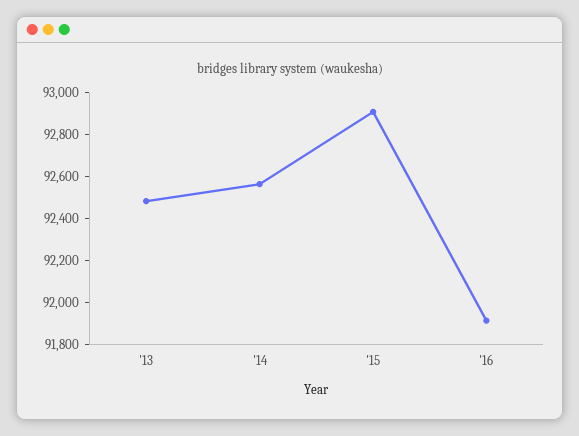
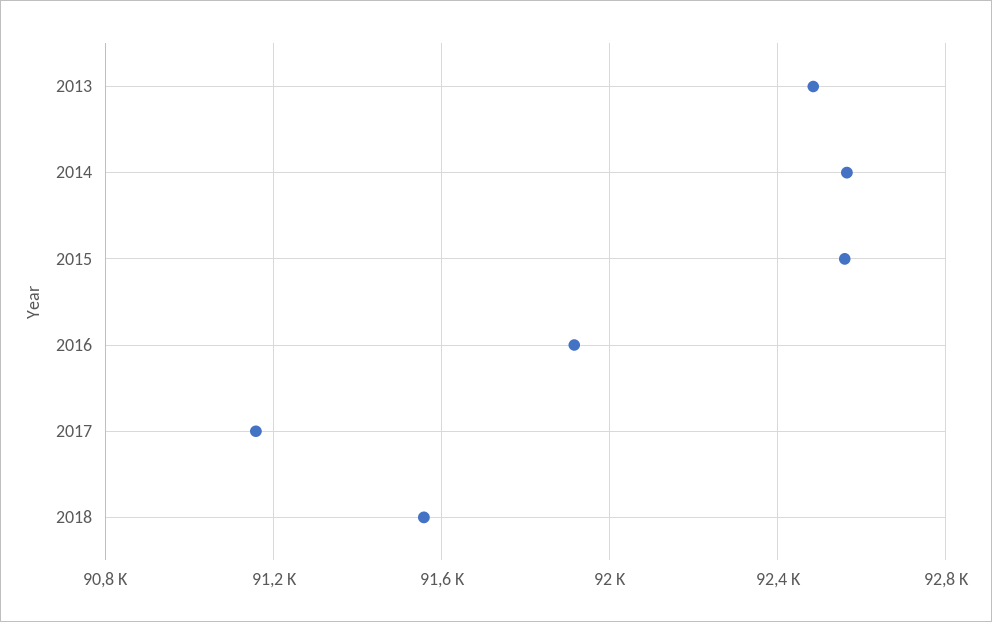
'15: 92900 -> 92550
2017: none -> 91150
2018: none -> 91550

